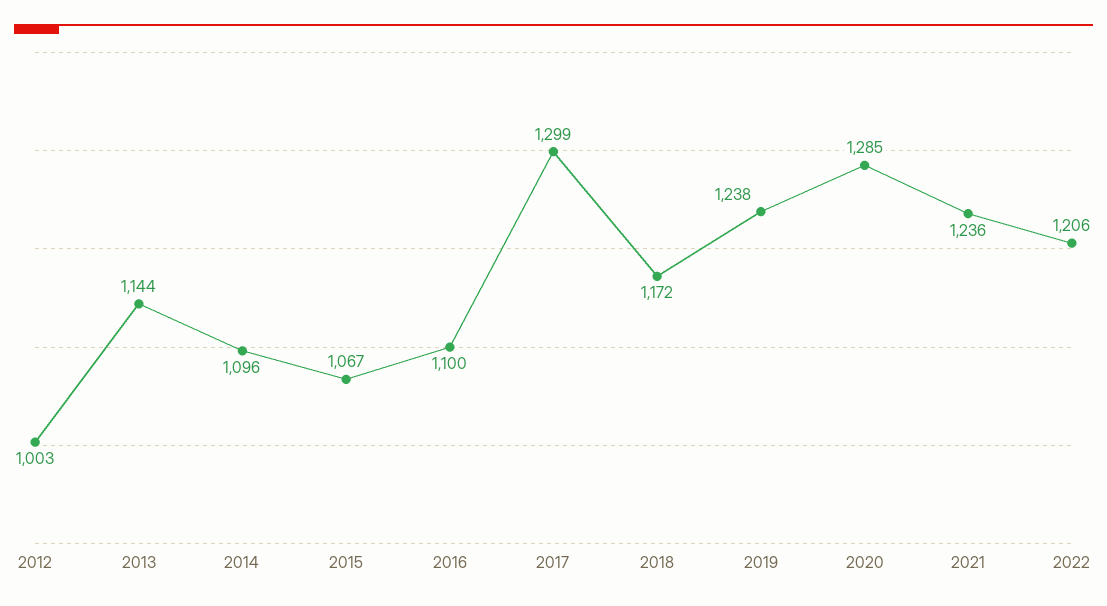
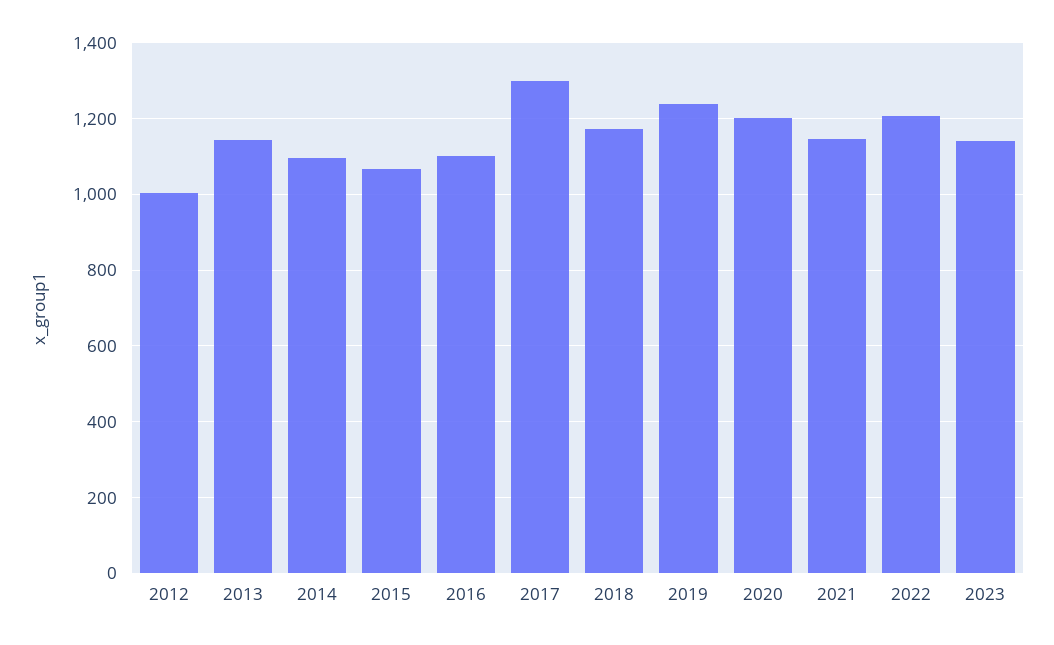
2020: 1285 -> 1200
2021: 1236 -> 1140
2023: none -> 1140

